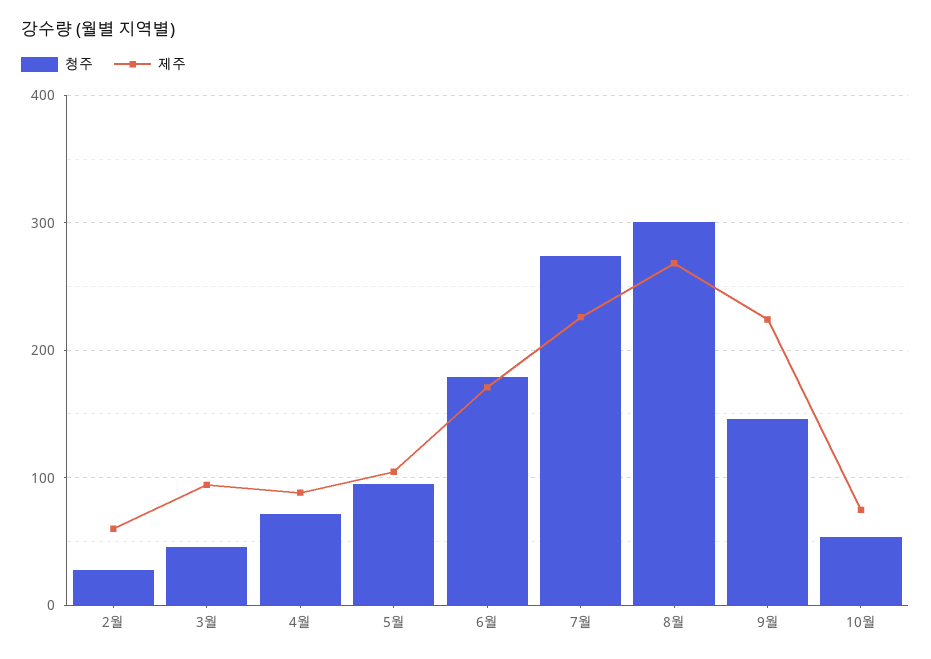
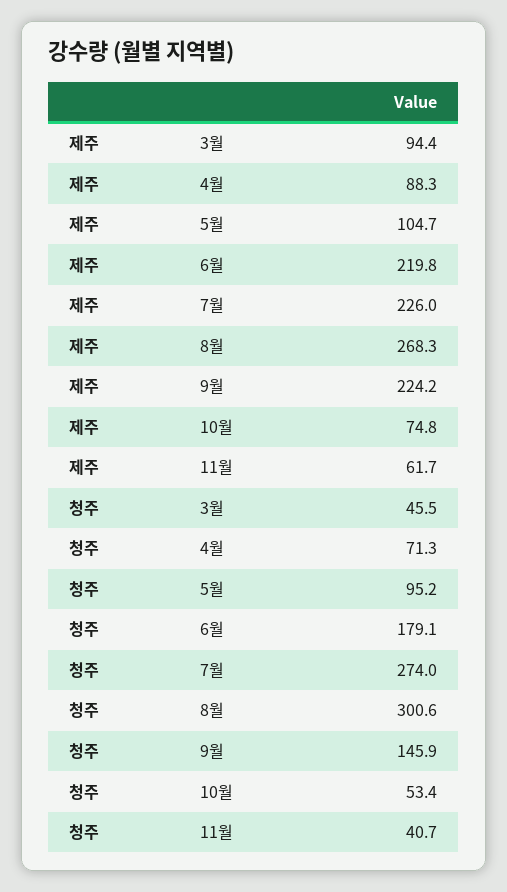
청주, 2월: 30 -> none
제주, 2월: 60 -> none
제주, 6월: 170 -> 219.8
제주, 11월: none -> 61.7
청주, 11월: none -> 40.7

